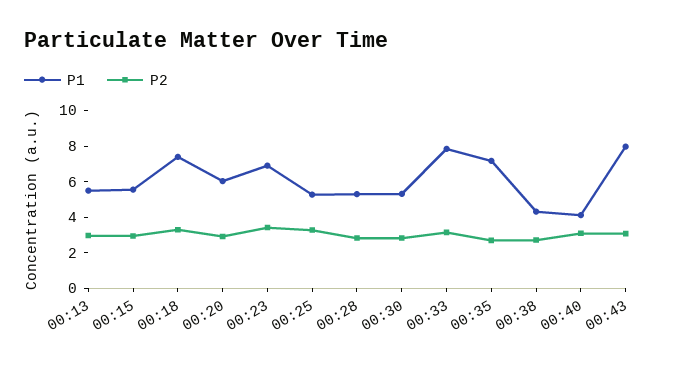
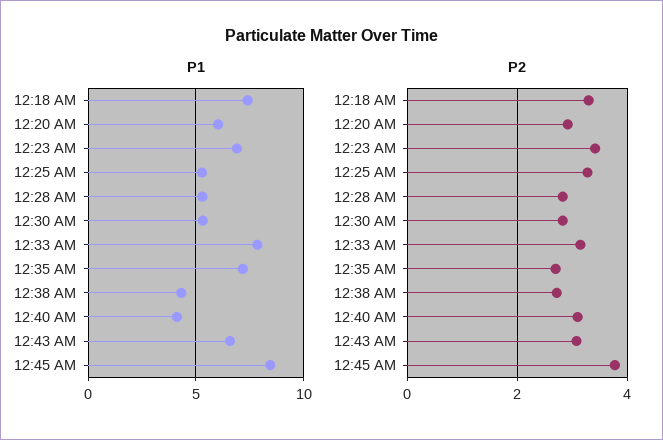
P1, 00:13: 5.5 -> none
P2, 00:13: 3 -> none
P1, 00:15: 5.5 -> none
P2, 00:15: 3 -> none
P1, 00:43: 8 -> 6.5
P1, 12:45 AM: none -> 8.5
P2, 12:45 AM: none -> 3.8

